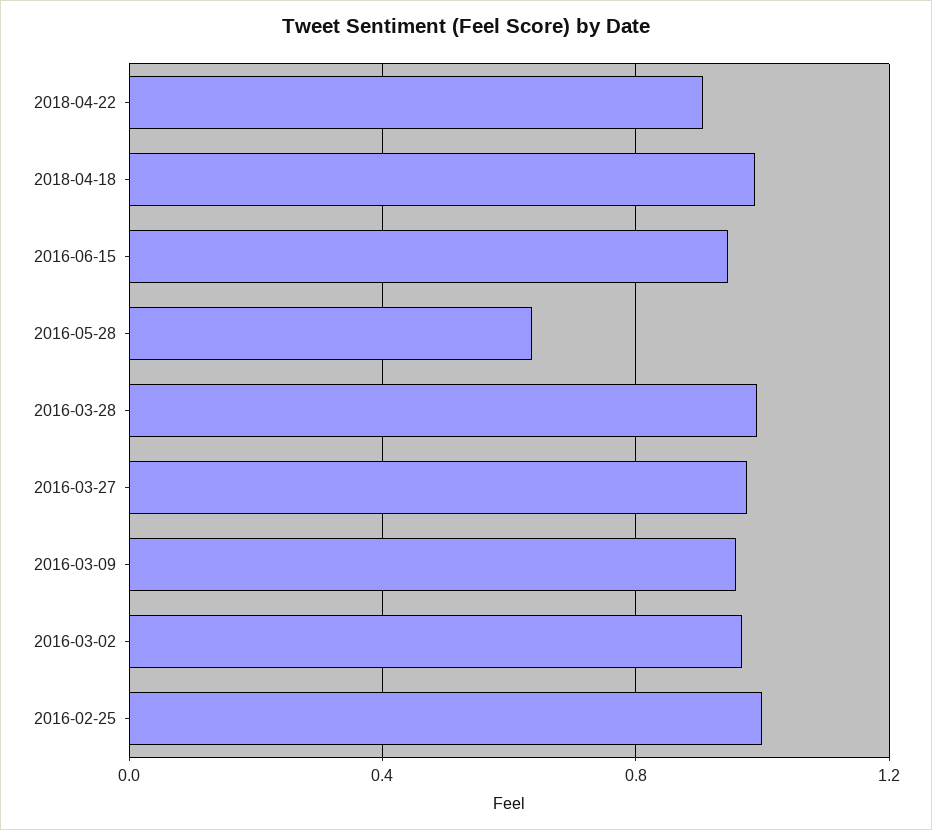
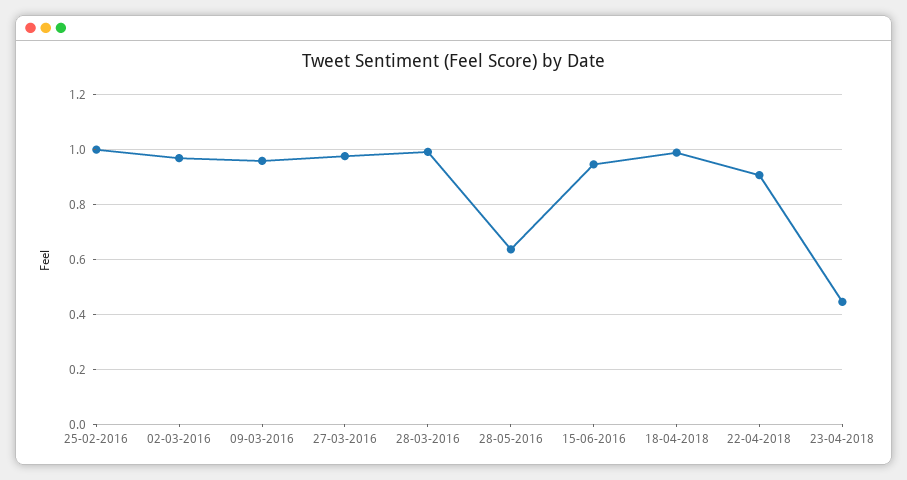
23-04-2018: none -> 0.45

